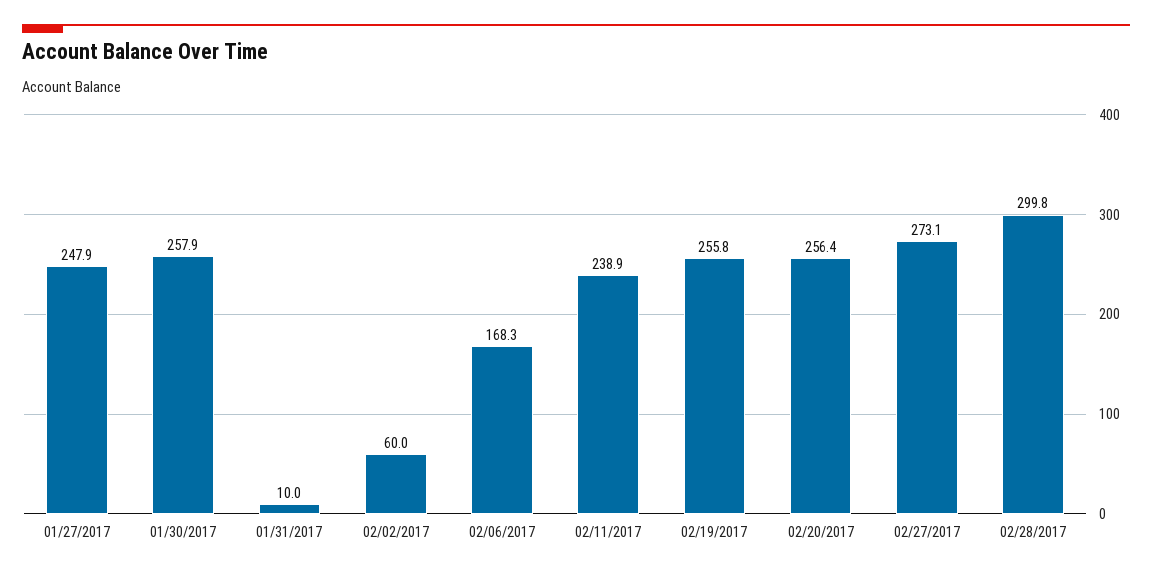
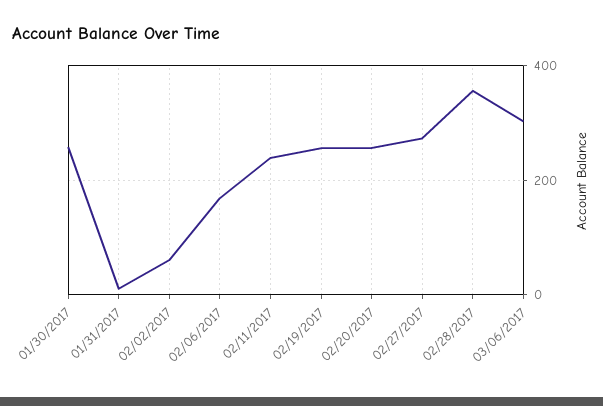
01/27/2017: 247.9 -> none
02/28/2017: 299.8 -> 360
03/06/2017: none -> 300

